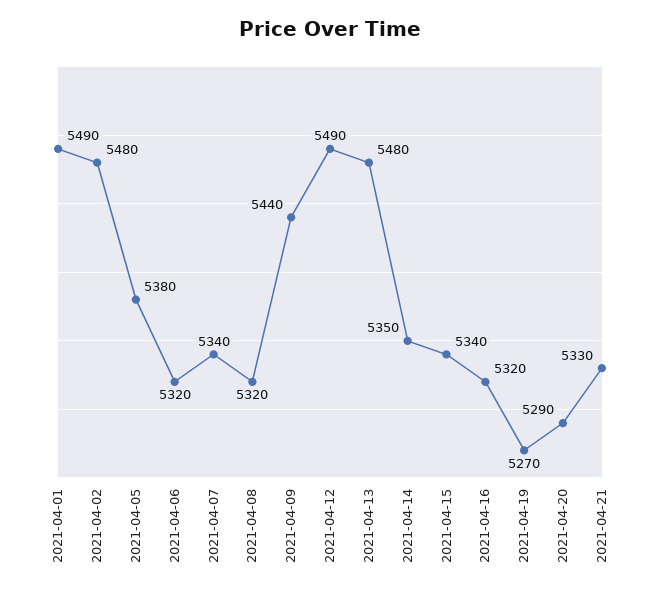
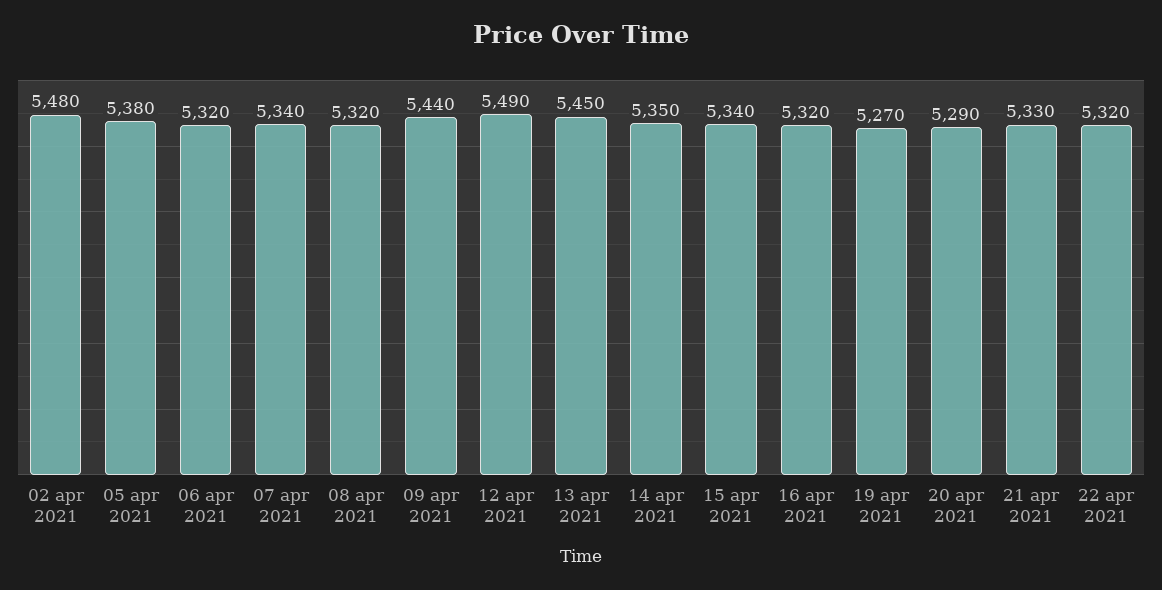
2021-04-01: 5490 -> none
2021-04-13: 5480 -> 5450
22 apr 2021: none -> 5320

